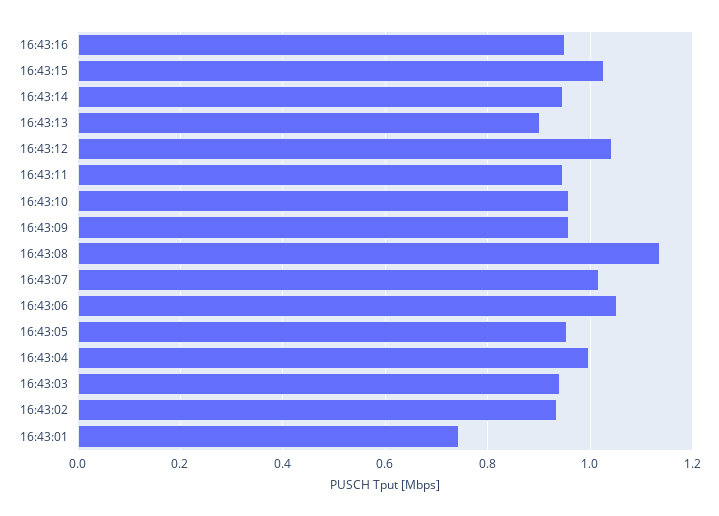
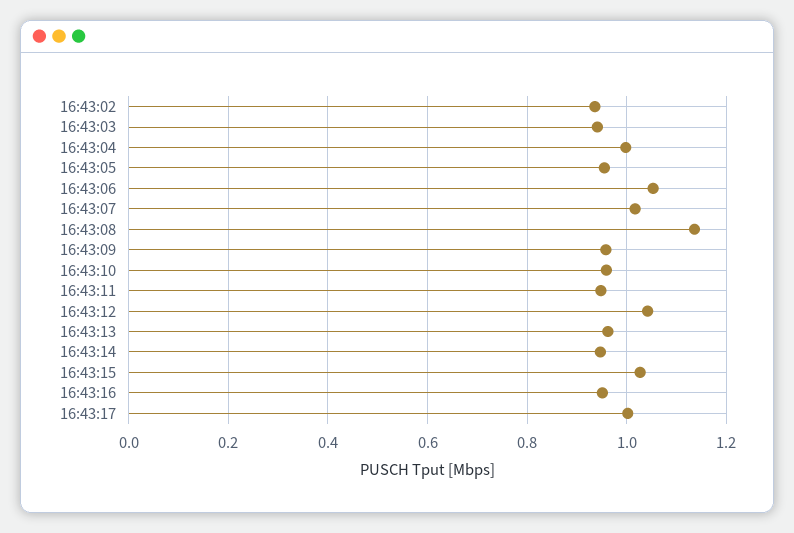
16:43:13: 0.9 -> 0.96
16:43:01: 0.74 -> none
16:43:17: none -> 1

